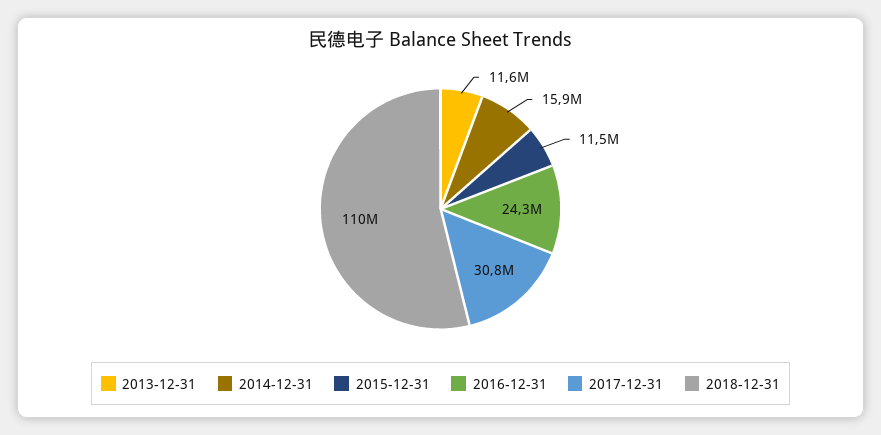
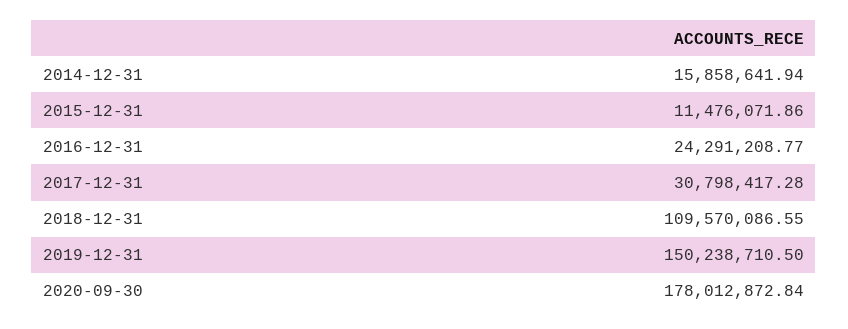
2013-12-31: 11600000 -> none
2019-12-31: none -> 150238710.5
2020-09-30: none -> 178012872.84

